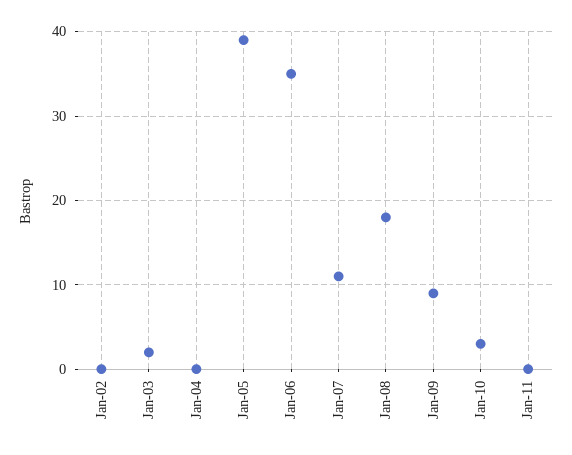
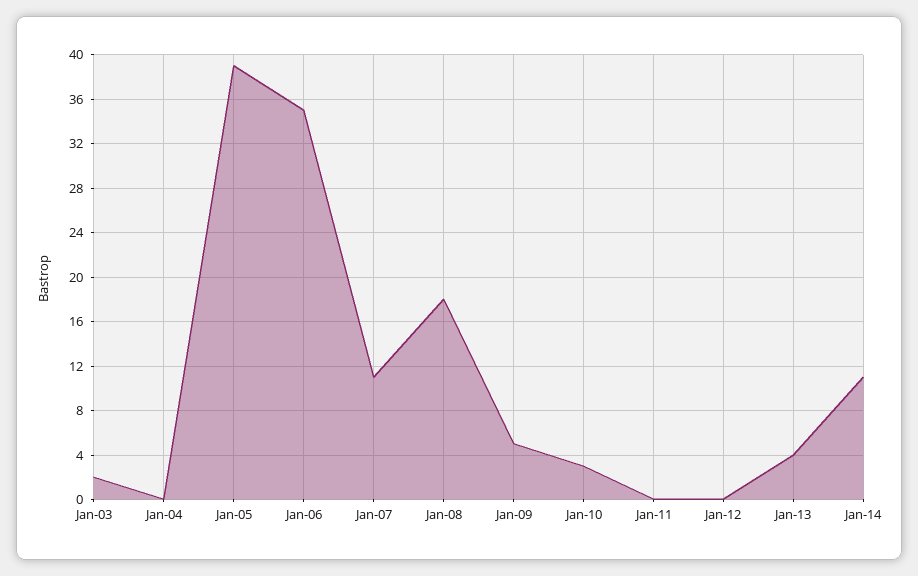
Jan-02: 0 -> none
Jan-09: 9 -> 5
Jan-12: none -> 0
Jan-13: none -> 4
Jan-14: none -> 11

